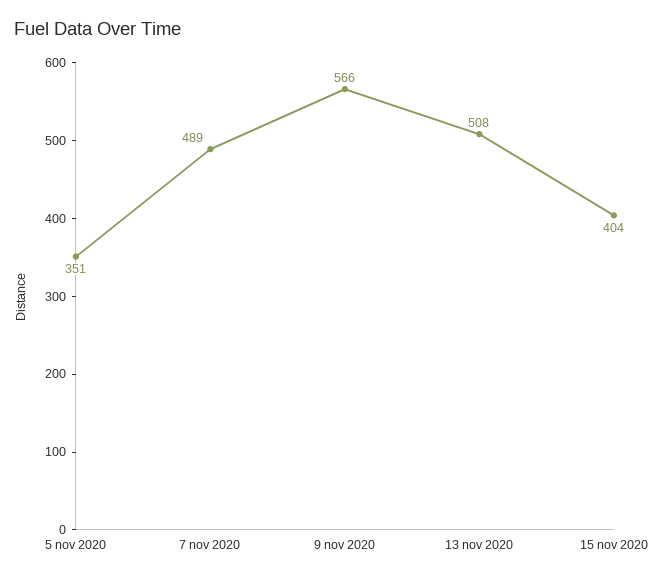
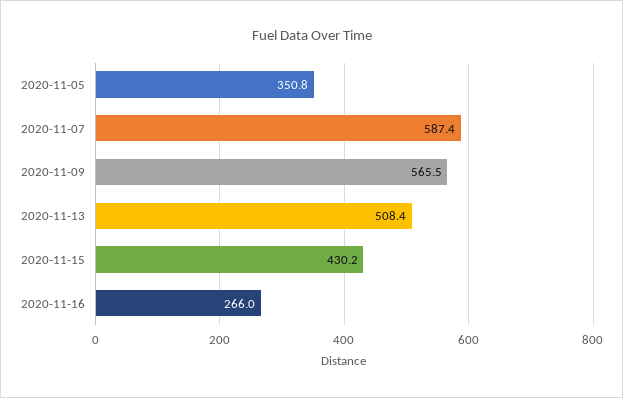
7 nov 2020: 489 -> 587.4
15 nov 2020: 404 -> 430.2
2020-11-16: none -> 266

